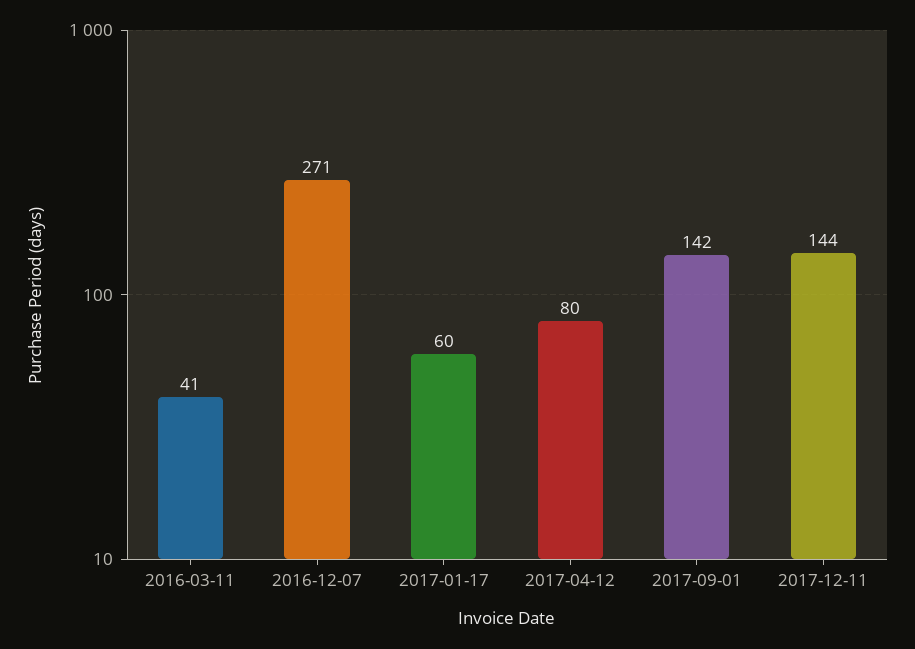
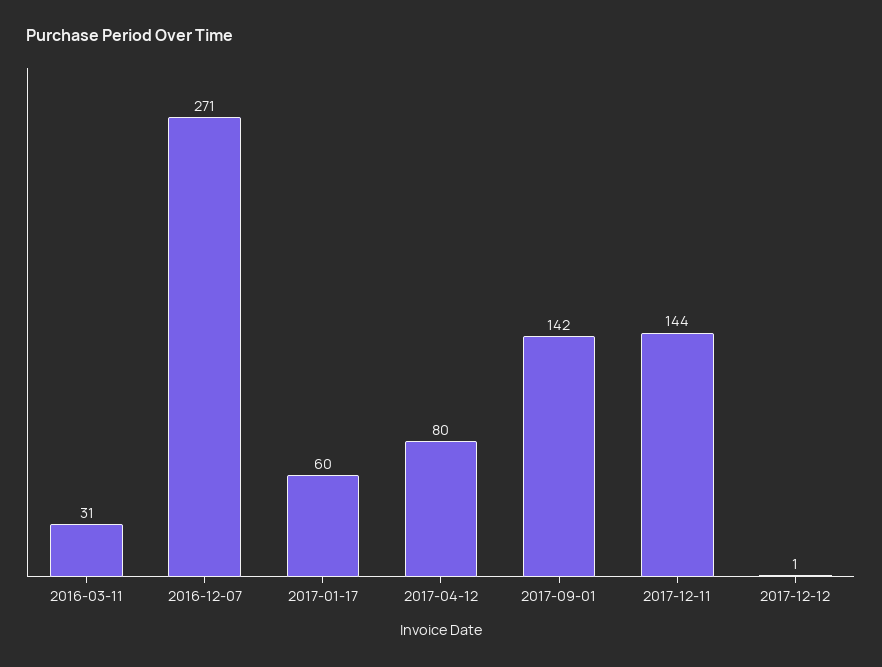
2016-03-11: 41 -> 31
2017-12-12: none -> 1

